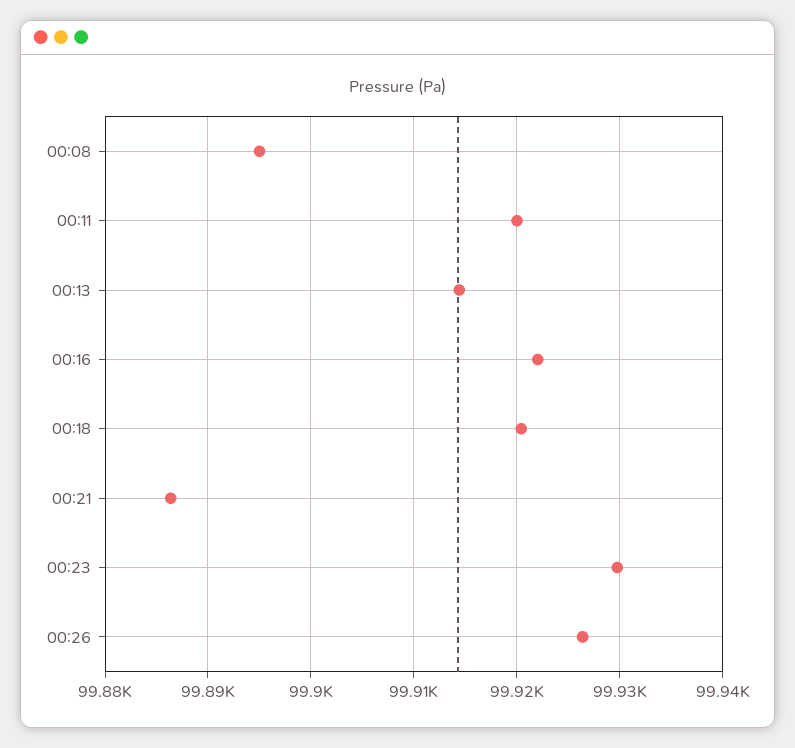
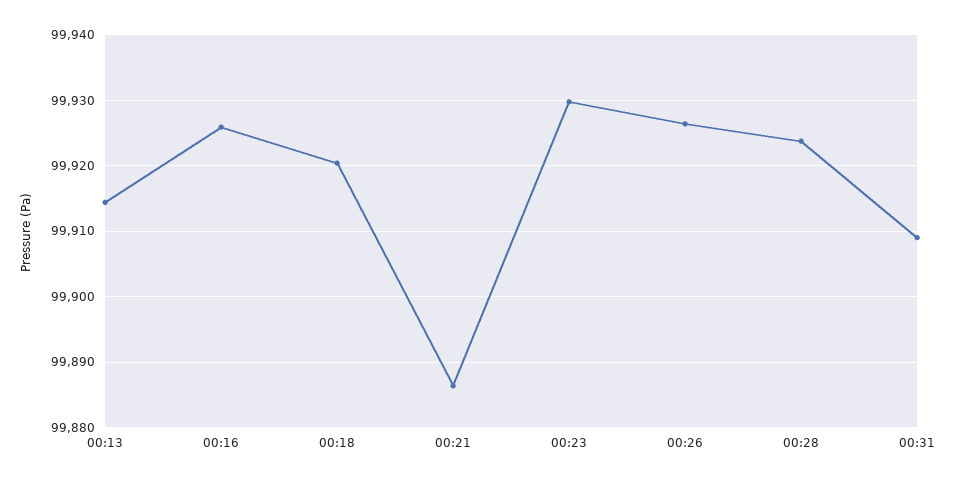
00:08: 99895 -> none
00:11: 99920 -> none
00:16: 99922 -> 99926
00:28: none -> 99924
00:31: none -> 99909

